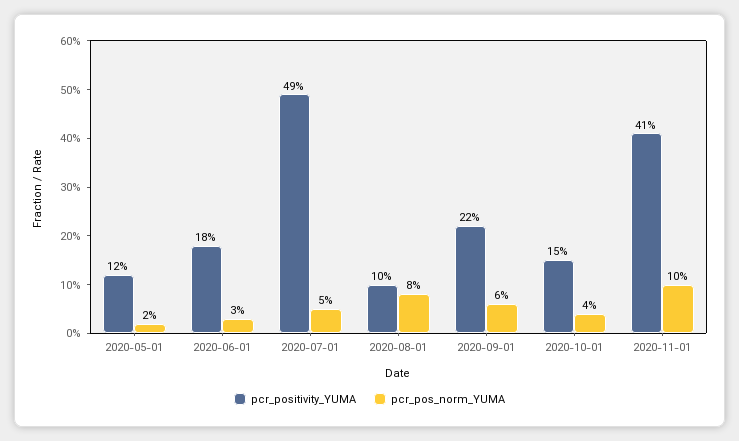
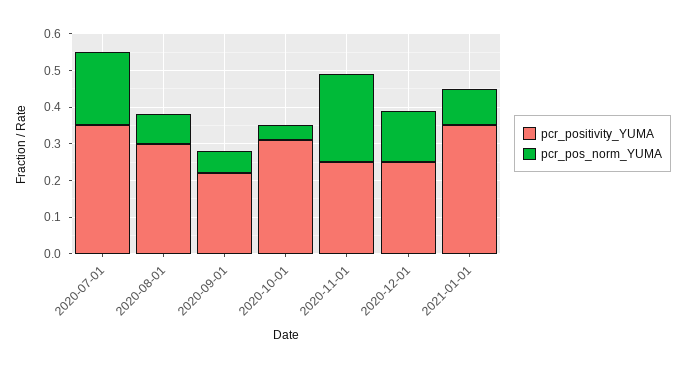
pcr_positivity_YUMA, 2020-05-01: 0.12 -> none
pcr_pos_norm_YUMA, 2020-05-01: 0.02 -> none
pcr_positivity_YUMA, 2020-06-01: 0.18 -> none
pcr_pos_norm_YUMA, 2020-06-01: 0.03 -> none
pcr_positivity_YUMA, 2020-07-01: 0.49 -> 0.35
pcr_pos_norm_YUMA, 2020-07-01: 0.05 -> 0.2
pcr_positivity_YUMA, 2020-08-01: 0.1 -> 0.3
pcr_positivity_YUMA, 2020-10-01: 0.15 -> 0.3
pcr_positivity_YUMA, 2020-11-01: 0.41 -> 0.25
pcr_pos_norm_YUMA, 2020-11-01: 0.1 -> 0.25
pcr_positivity_YUMA, 2020-12-01: none -> 0.25
pcr_pos_norm_YUMA, 2020-12-01: none -> 0.15
pcr_positivity_YUMA, 2021-01-01: none -> 0.35
pcr_pos_norm_YUMA, 2021-01-01: none -> 0.1

